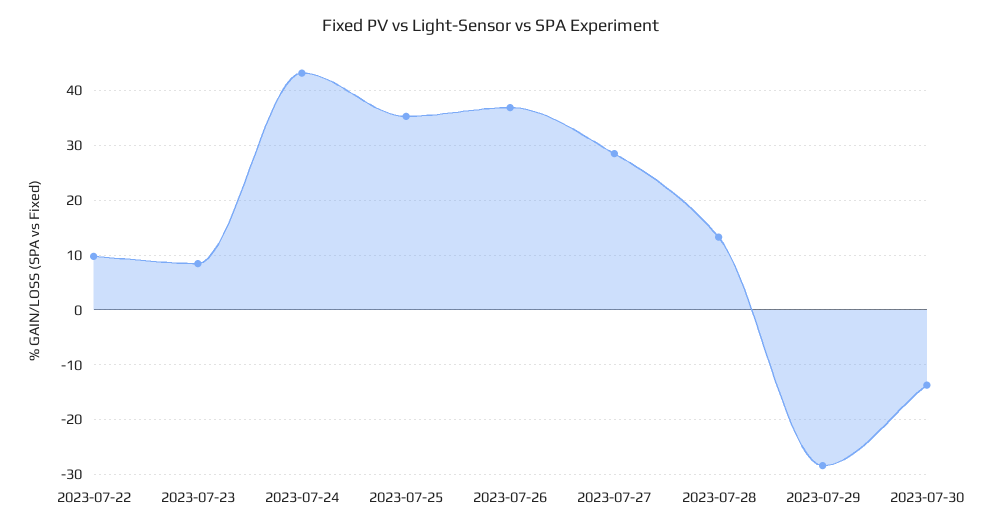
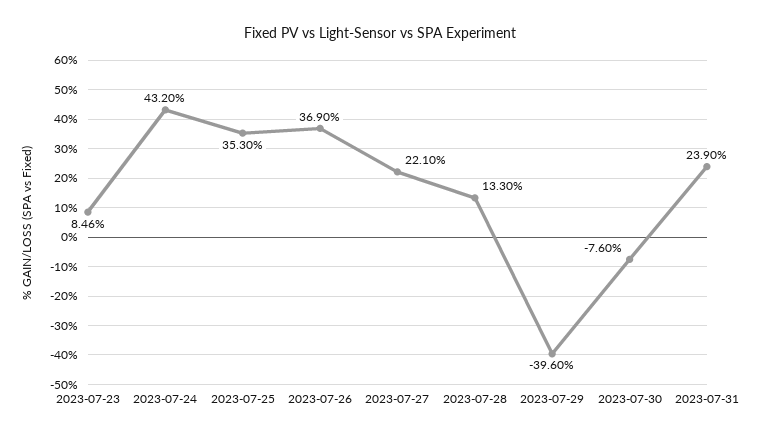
2023-07-22: 10 -> none
2023-07-27: 28 -> 22.1
2023-07-29: -28 -> -39.6
2023-07-30: -14 -> -7.6
2023-07-31: none -> 23.9

